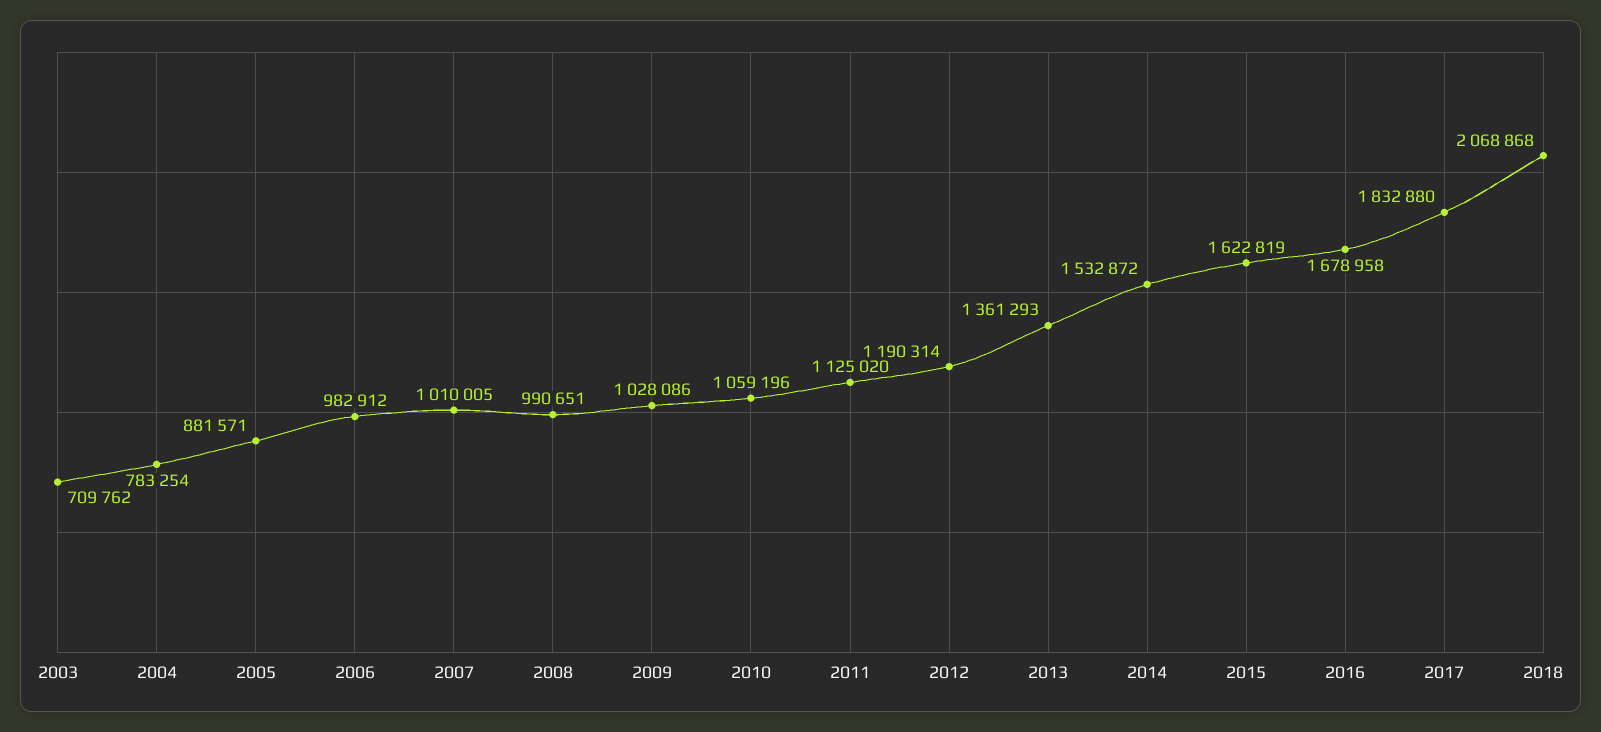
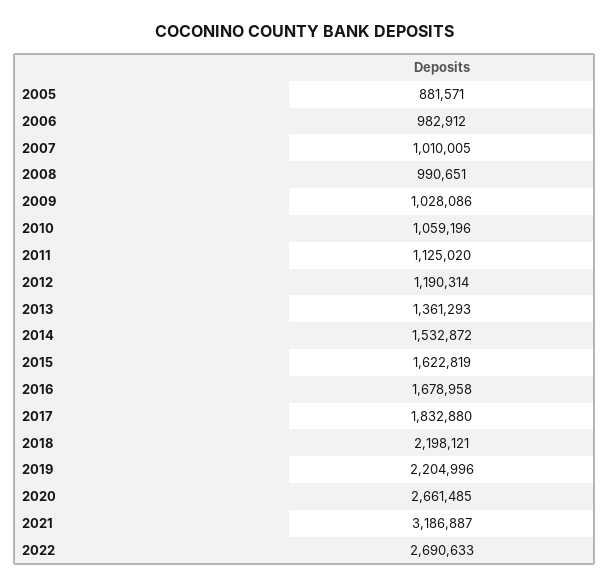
2003: 709762 -> none
2004: 783254 -> none
2018: 2068868 -> 2198121
2019: none -> 2204996
2020: none -> 2661485
2021: none -> 3186887
2022: none -> 2690633

